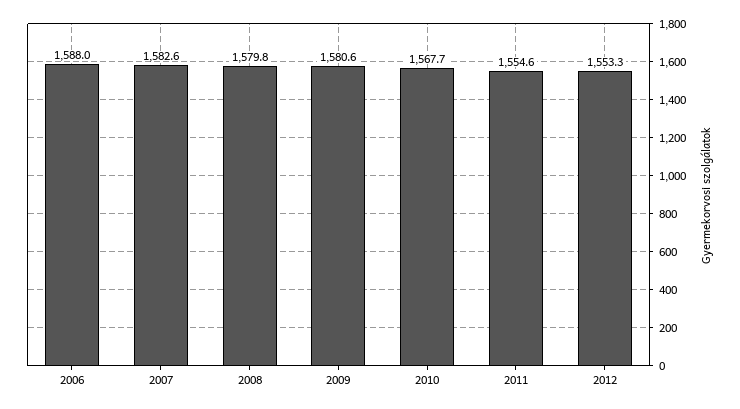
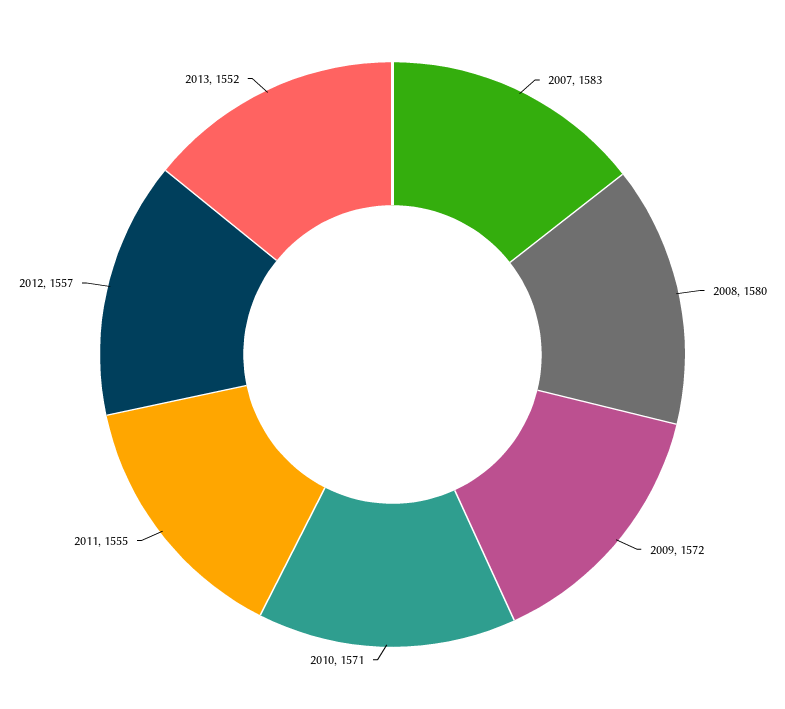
2006: 1588 -> none
2009: 1580.6 -> 1572
2010: 1567.7 -> 1571
2012: 1553.3 -> 1557
2013: none -> 1552

